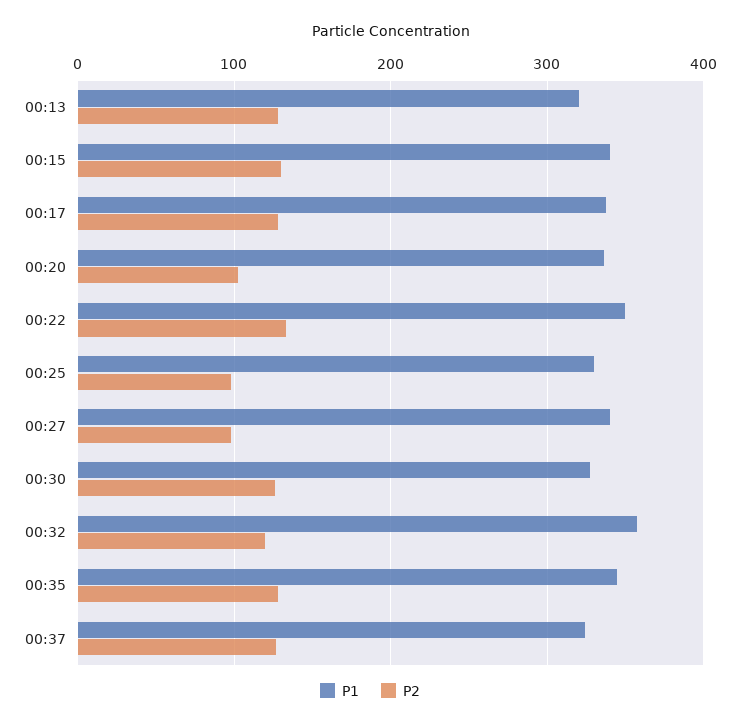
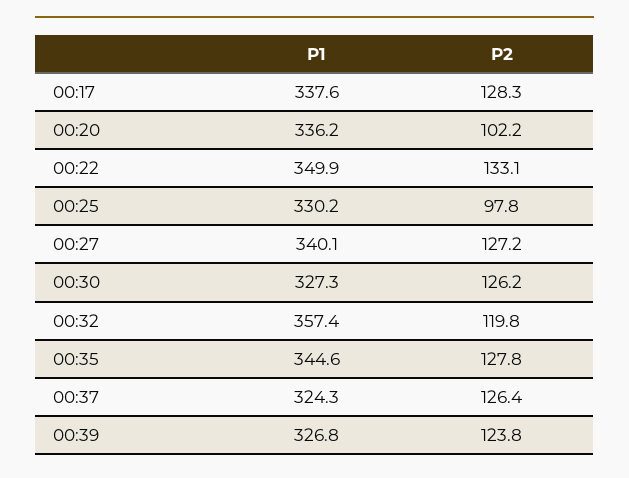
P1, 00:13: 320 -> none
P2, 00:13: 130 -> none
P1, 00:15: 340 -> none
P2, 00:15: 130 -> none
P2, 00:27: 100 -> 127.2
P1, 00:39: none -> 326.8
P2, 00:39: none -> 123.8

